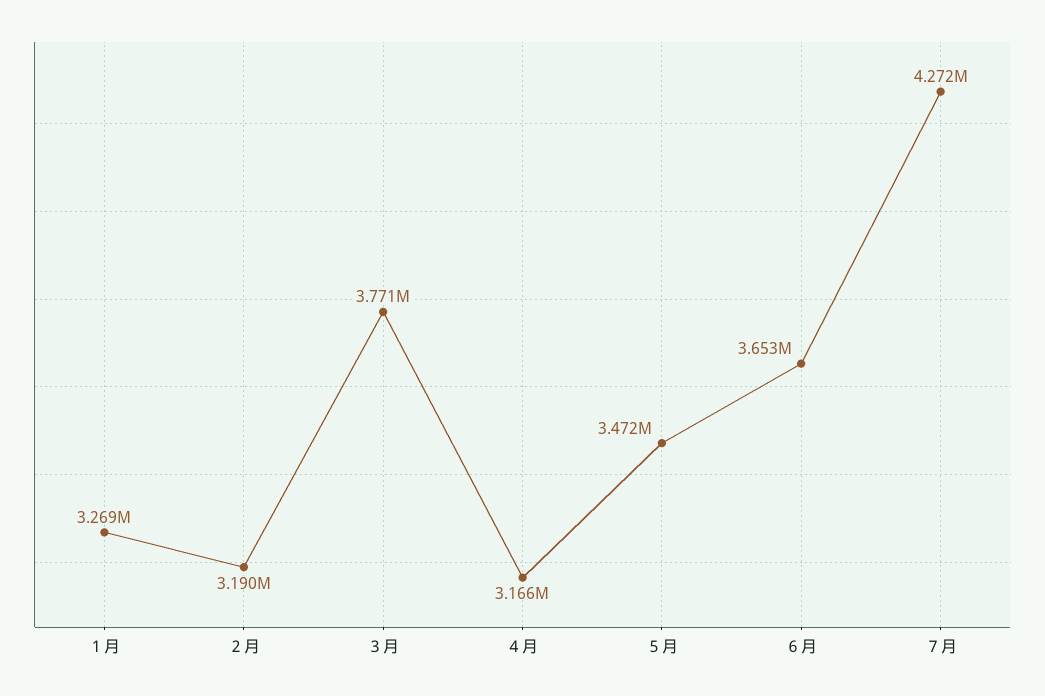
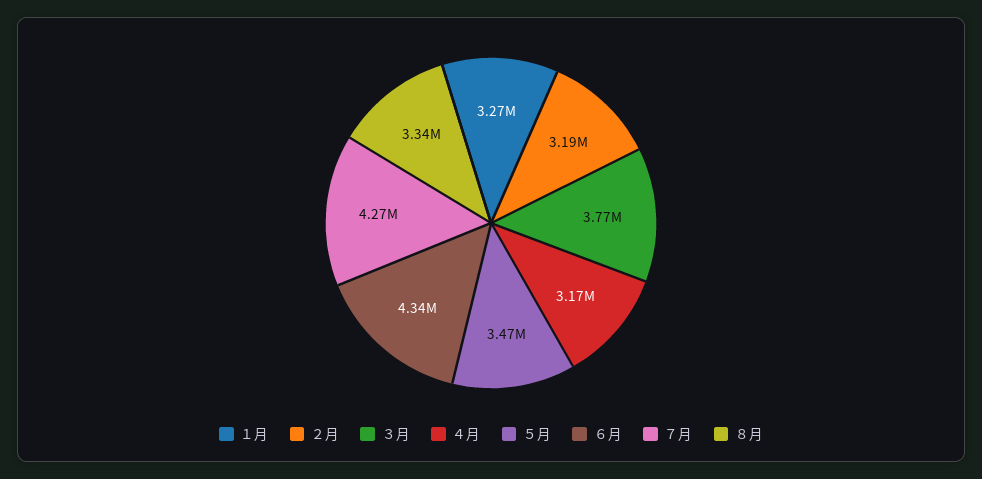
６月: 3653000 -> 4340000
８月: none -> 3340000

